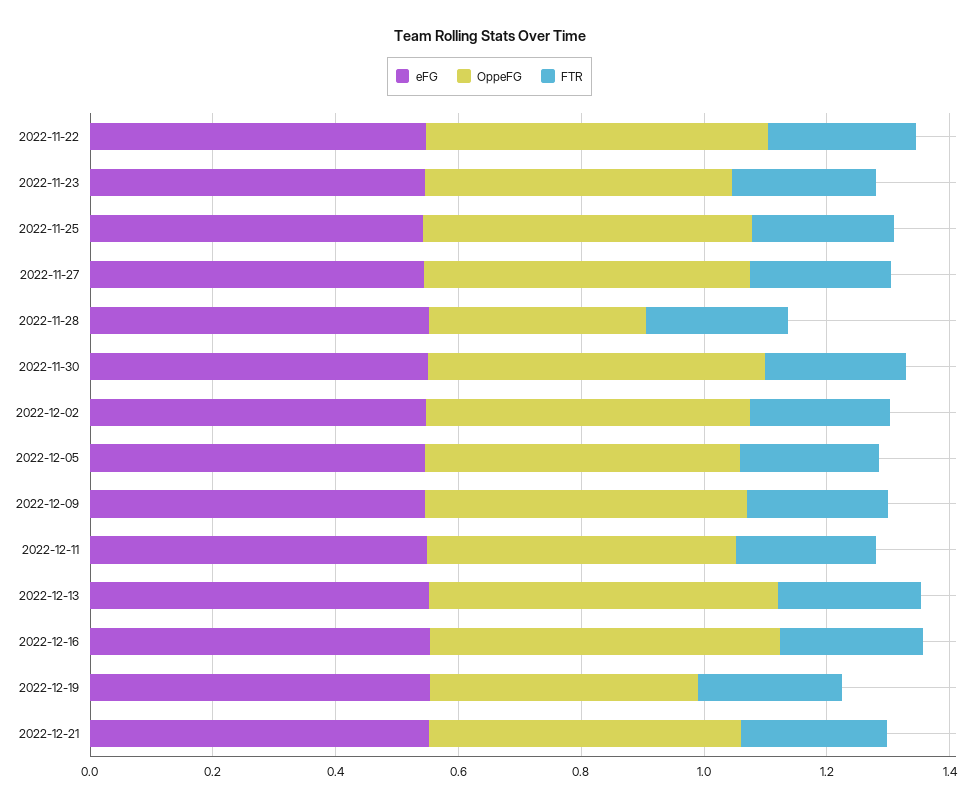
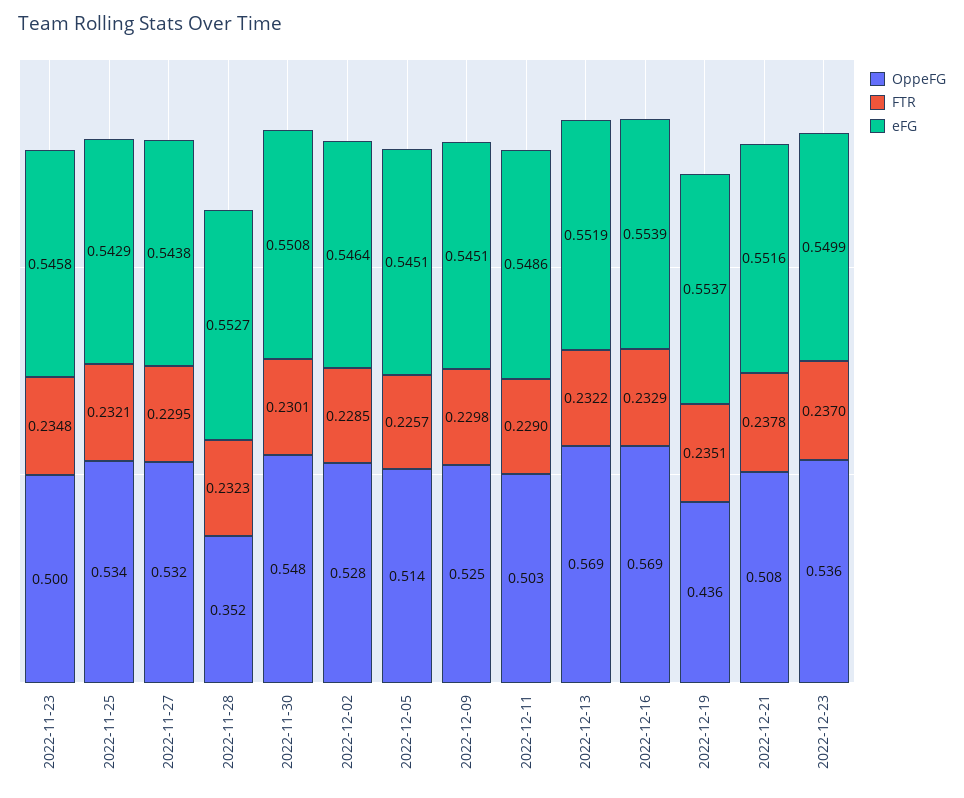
eFG, 2022-11-22: 0.55 -> none
OppeFG, 2022-11-22: 0.55 -> none
FTR, 2022-11-22: 0.25 -> none
OppeFG, 2022-12-23: none -> 0.536
FTR, 2022-12-23: none -> 0.237
eFG, 2022-12-23: none -> 0.5499

